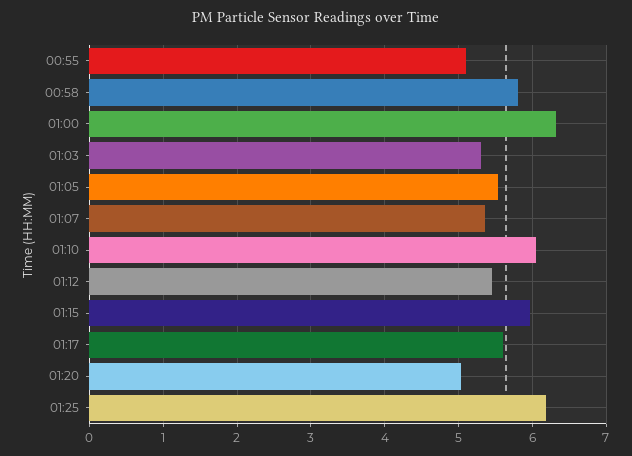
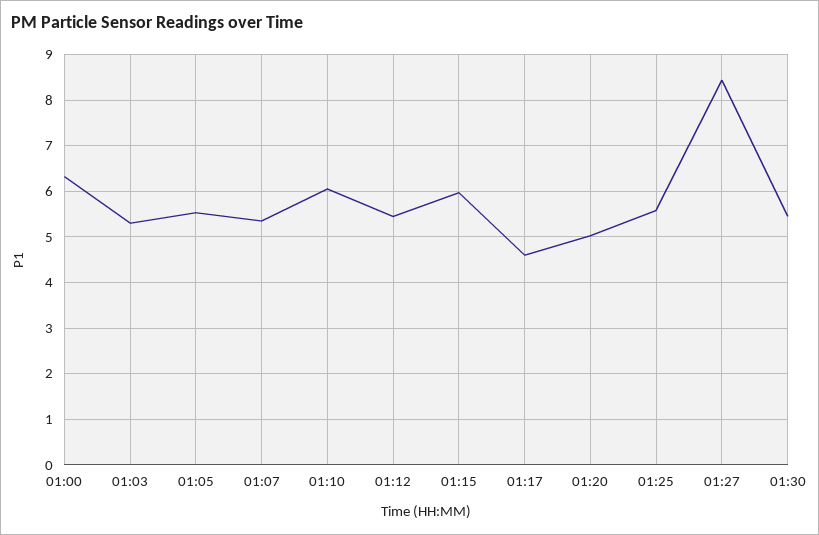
00:55: 5.1 -> none
00:58: 5.8 -> none
01:17: 5.6 -> 4.6
01:25: 6.2 -> 5.6
01:27: none -> 8.4
01:30: none -> 5.4

